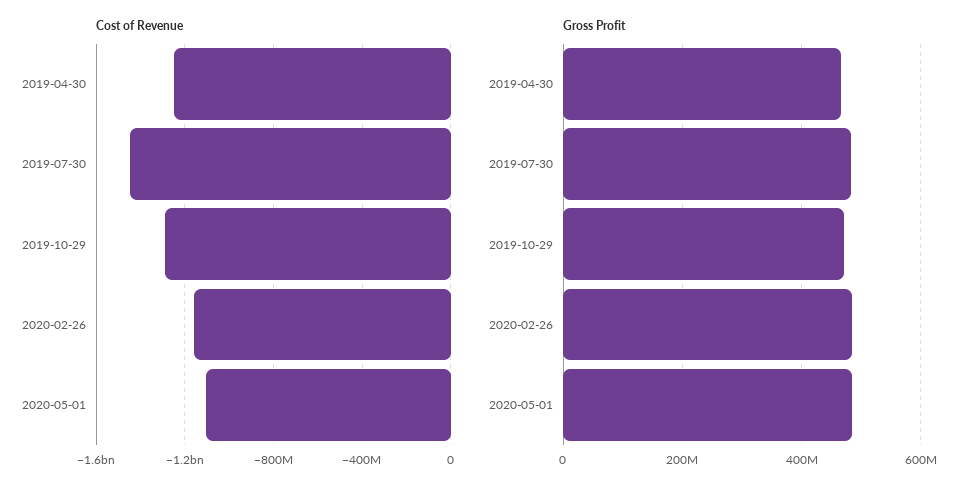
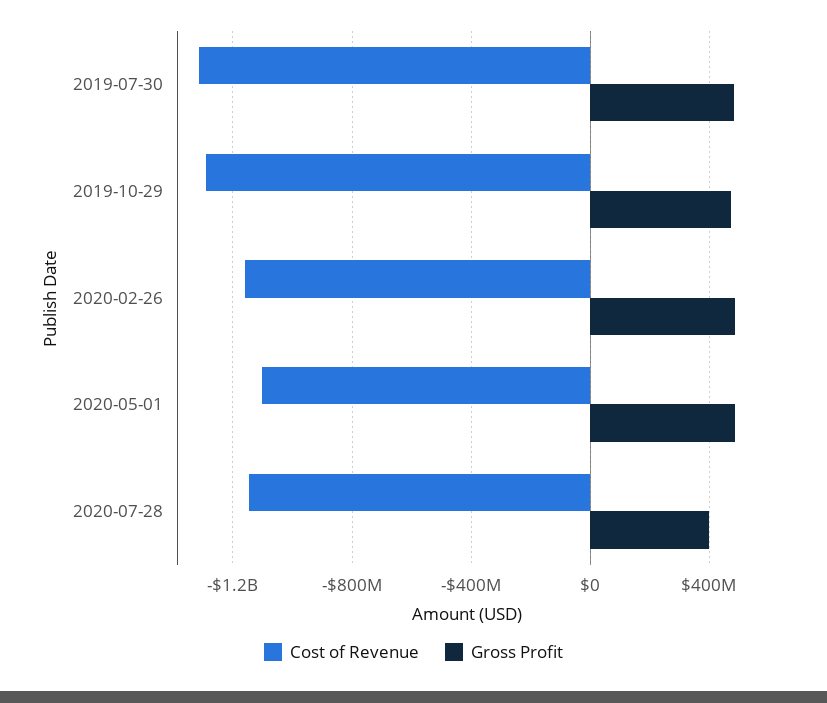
Cost of Revenue, 2019-04-30: -1250000000 -> none
Cost of Revenue, 2019-07-30: -1450000000 -> -1300000000
Gross Profit, 2019-04-30: 460000000 -> none
Cost of Revenue, 2020-07-28: none -> -1150000000
Gross Profit, 2020-07-28: none -> 400000000

